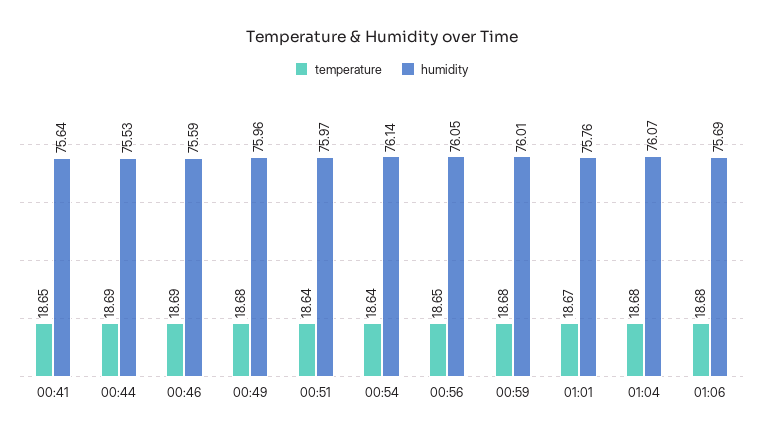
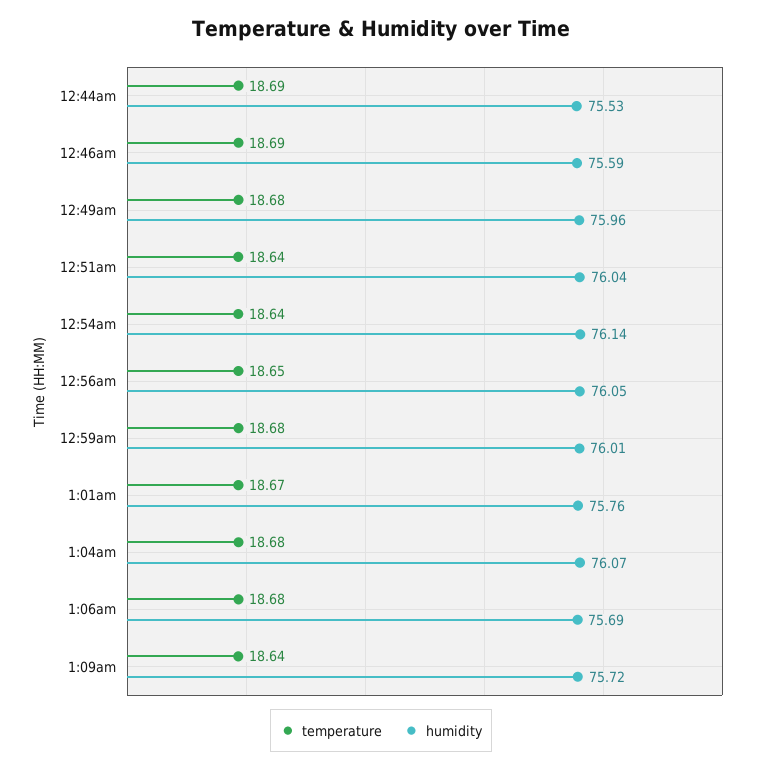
temperature, 00:41: 18.65 -> none
humidity, 00:41: 75.64 -> none
humidity, 00:51: 75.97 -> 76.04
temperature, 1:09am: none -> 18.64
humidity, 1:09am: none -> 75.72

